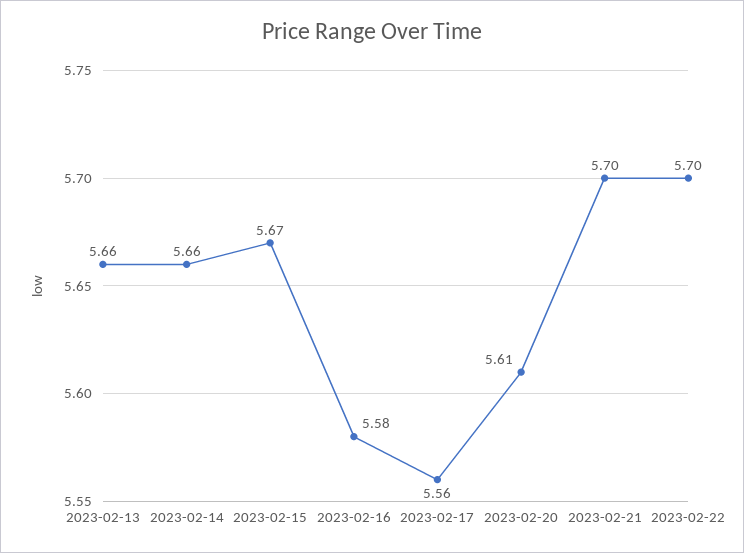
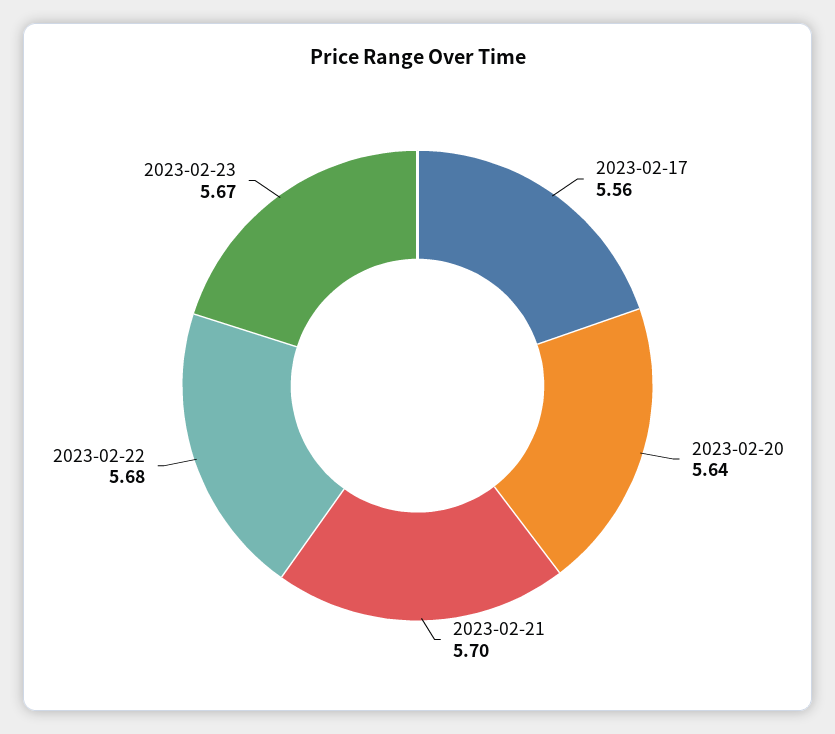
2023-02-13: 5.66 -> none
2023-02-14: 5.66 -> none
2023-02-15: 5.67 -> none
2023-02-16: 5.58 -> none
2023-02-20: 5.61 -> 5.64
2023-02-22: 5.7 -> 5.68
2023-02-23: none -> 5.67

